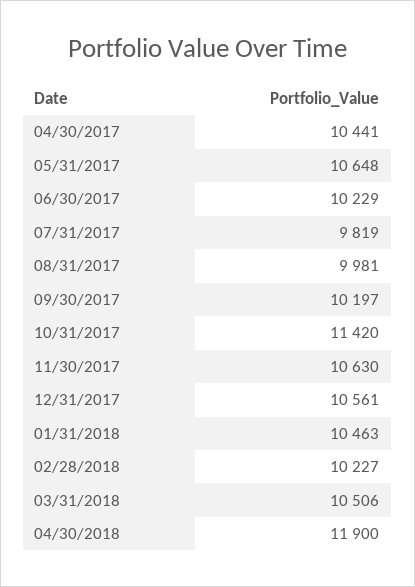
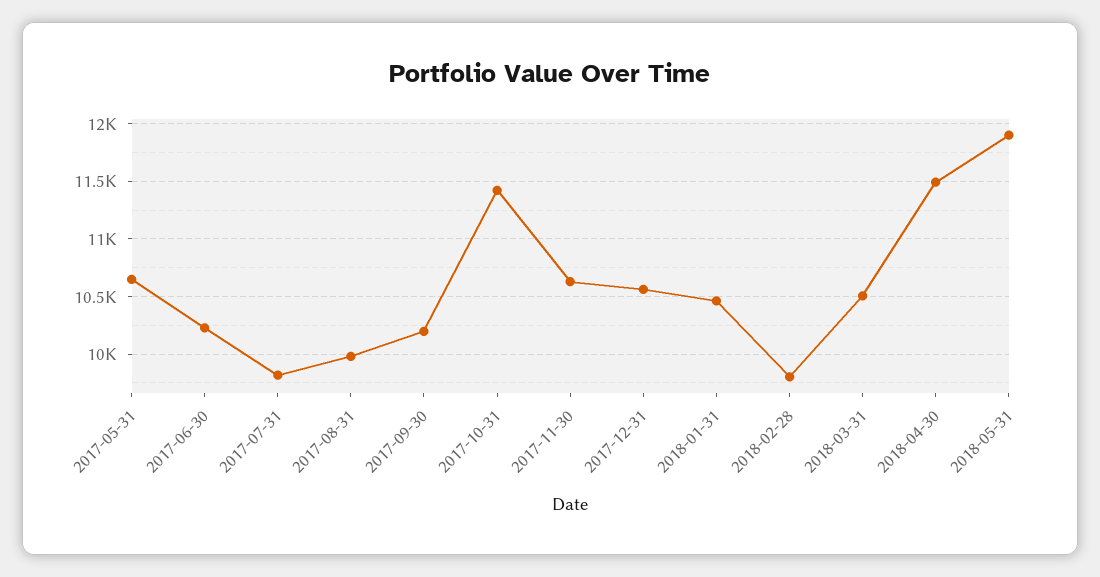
04/30/2017: 10441 -> none
02/28/2018: 10227 -> 9800
04/30/2018: 11900 -> 11500
2018-05-31: none -> 11900

